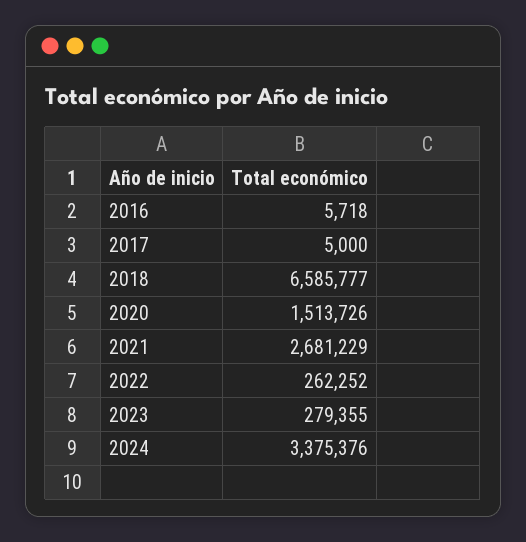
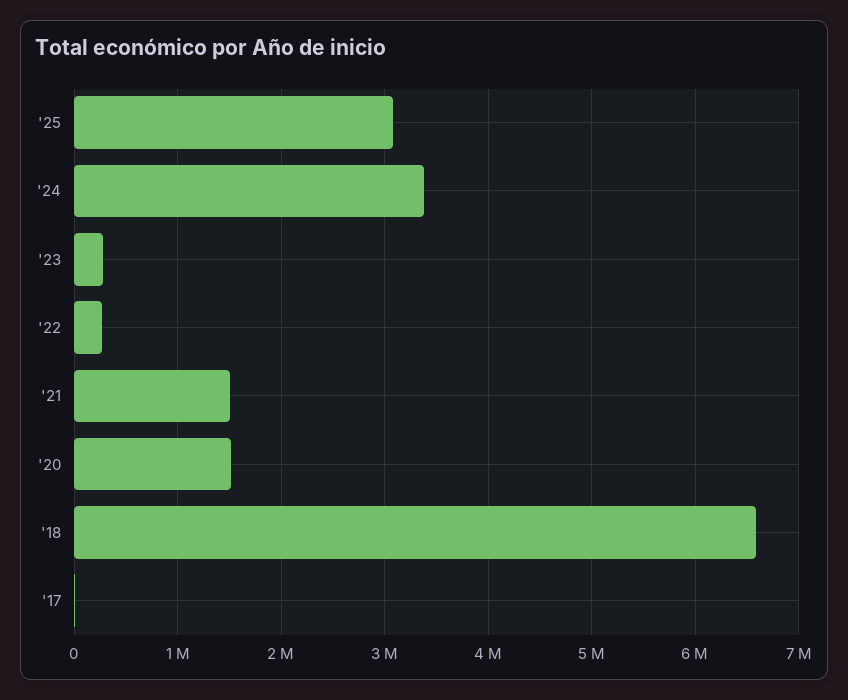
2016: 5718 -> none
2021: 2681229 -> 1500000
'25: none -> 3100000

